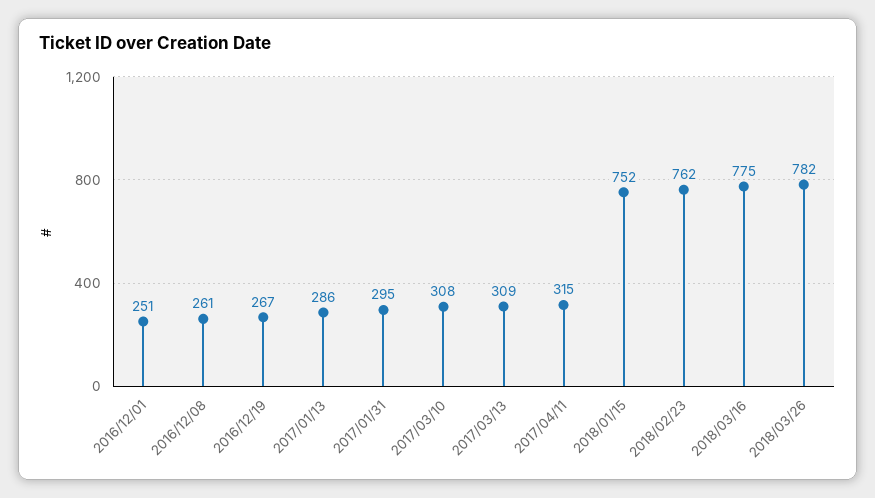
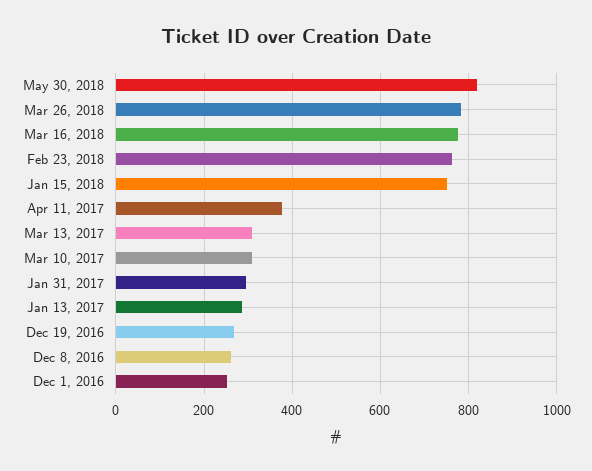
2017/04/11: 315 -> 380
May 30, 2018: none -> 820

